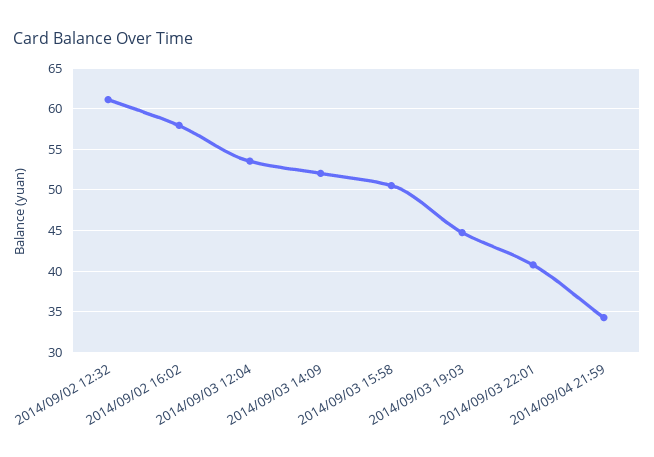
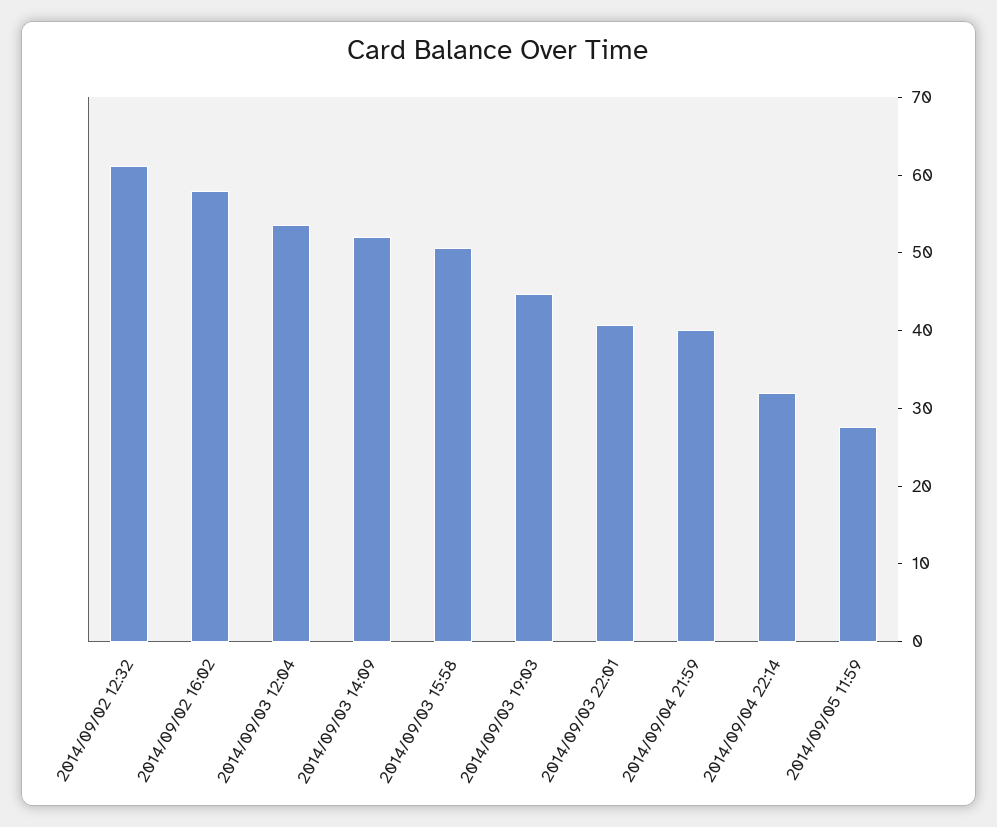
2014/09/04 21:59: 34 -> 40
2014/09/04 22:14: none -> 32
2014/09/05 11:59: none -> 28

